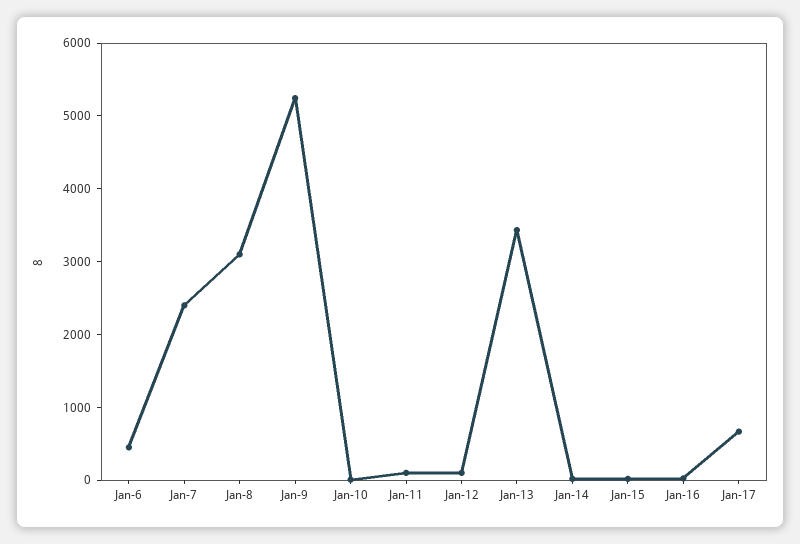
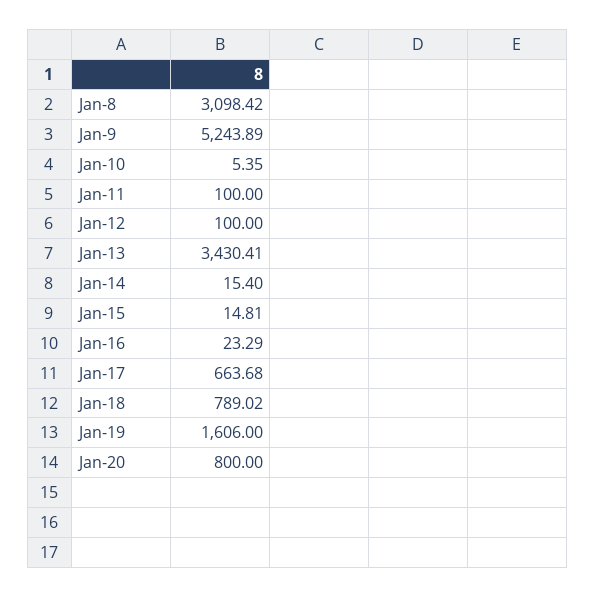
Jan-6: 400 -> none
Jan-7: 2400 -> none
Jan-18: none -> 789.02
Jan-19: none -> 1606
Jan-20: none -> 800

